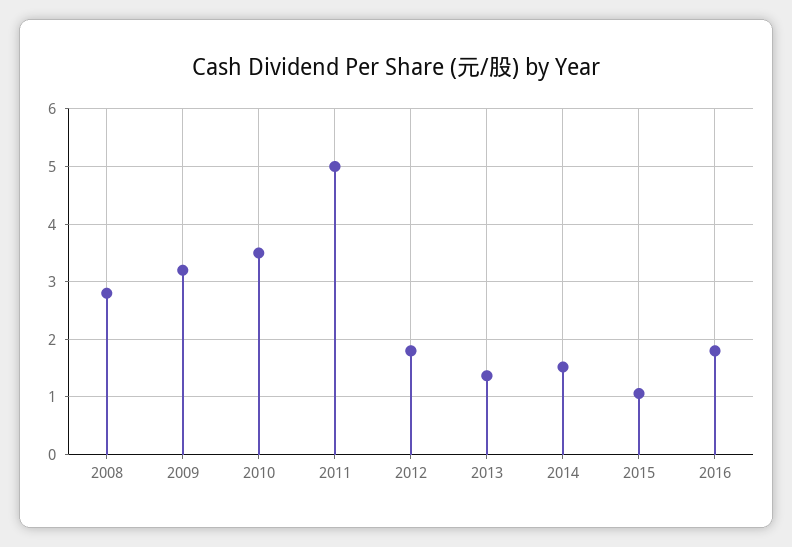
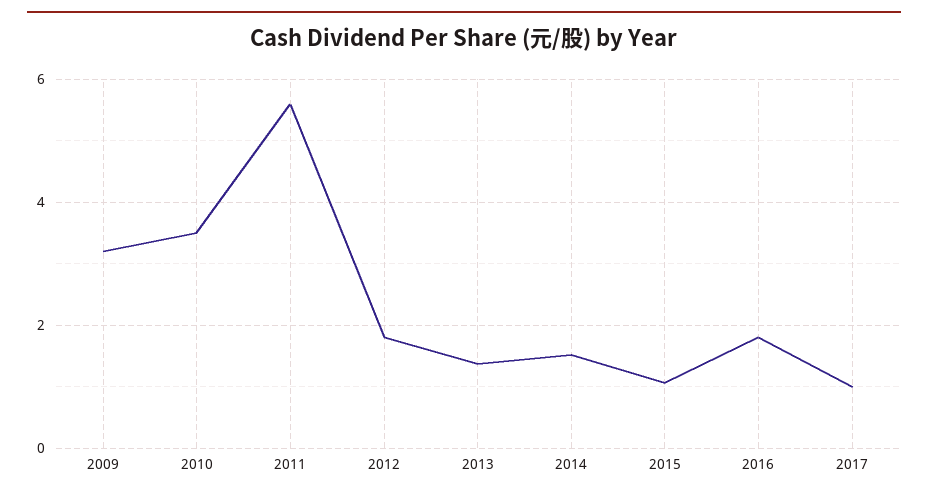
2008: 2.8 -> none
2011: 5 -> 5.6
2017: none -> 1

